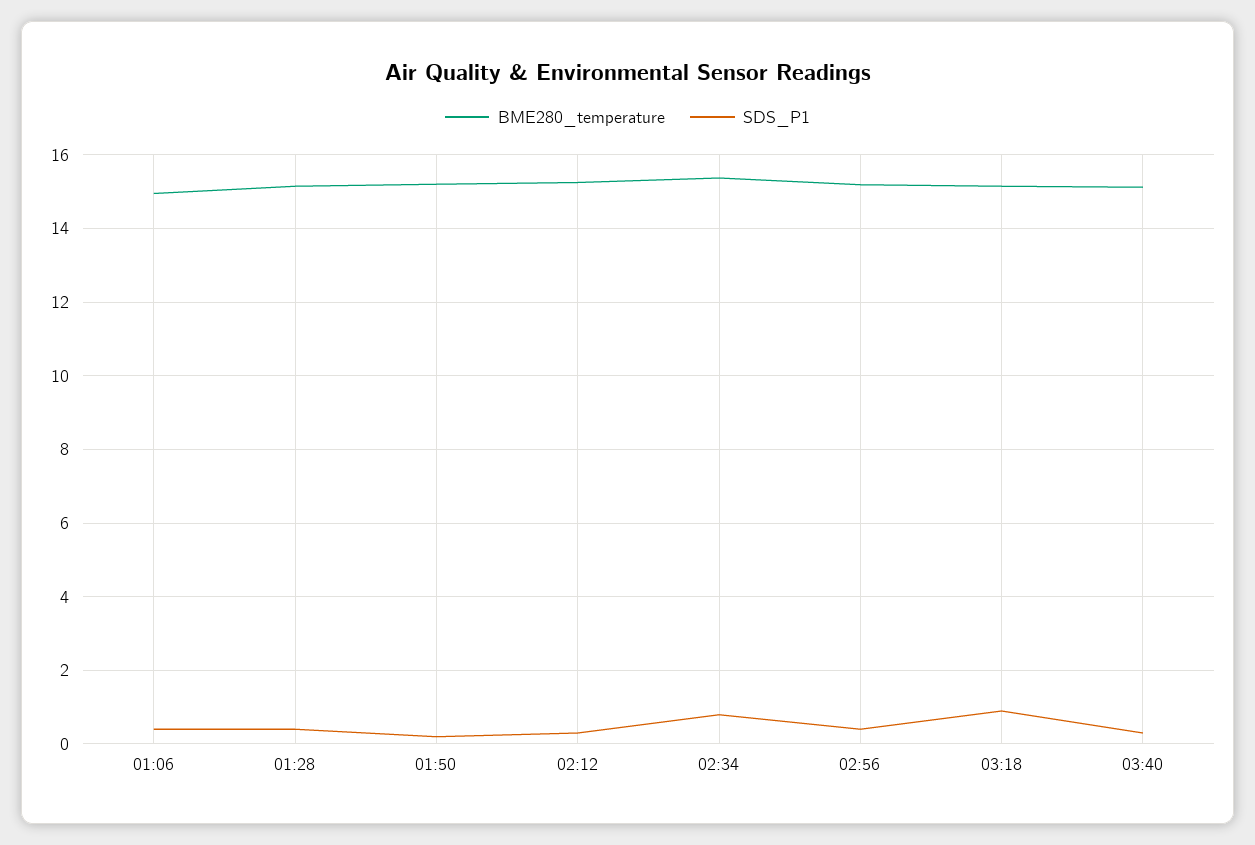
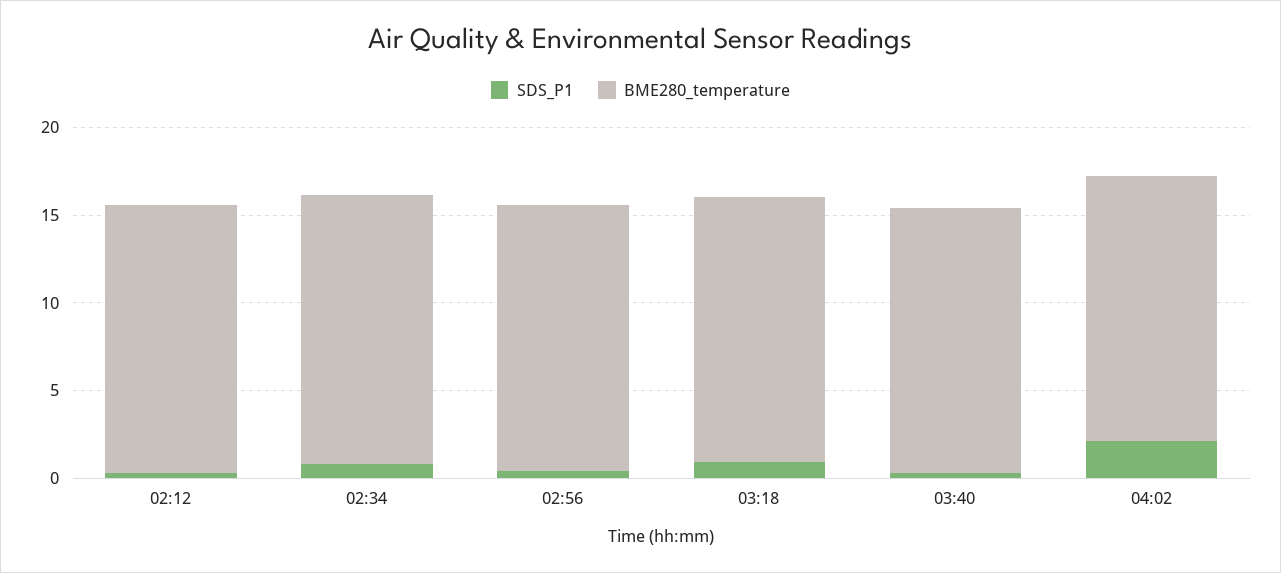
BME280_temperature, 01:06: 15 -> none
SDS_P1, 01:06: 0.4 -> none
BME280_temperature, 01:28: 15.2 -> none
SDS_P1, 01:28: 0.4 -> none
BME280_temperature, 01:50: 15.2 -> none
SDS_P1, 01:50: 0.2 -> none
SDS_P1, 04:02: none -> 2
BME280_temperature, 04:02: none -> 15

